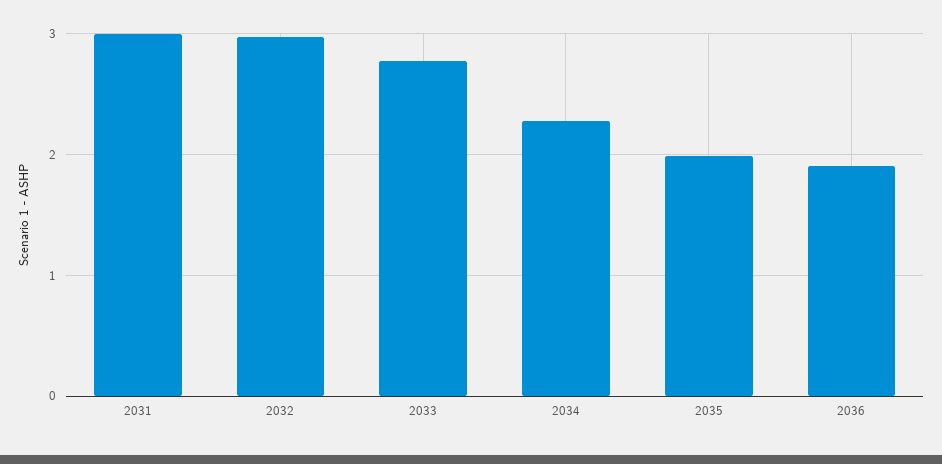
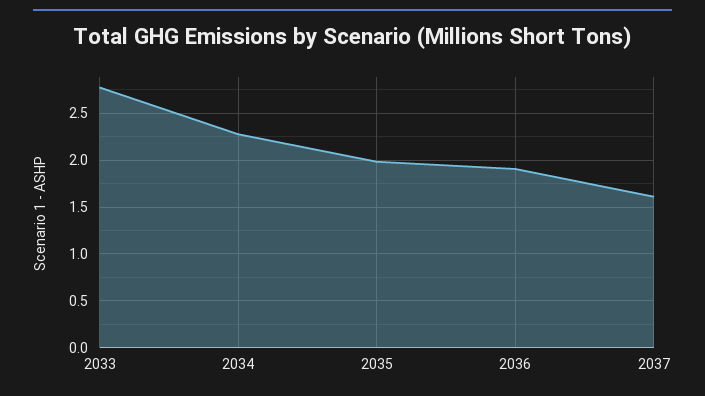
2031: 3 -> none
2032: 3 -> none
2037: none -> 1.6

